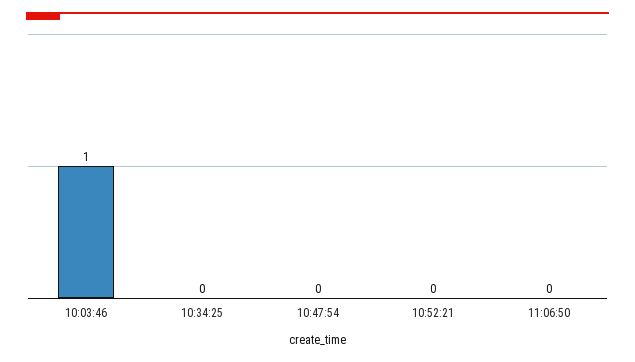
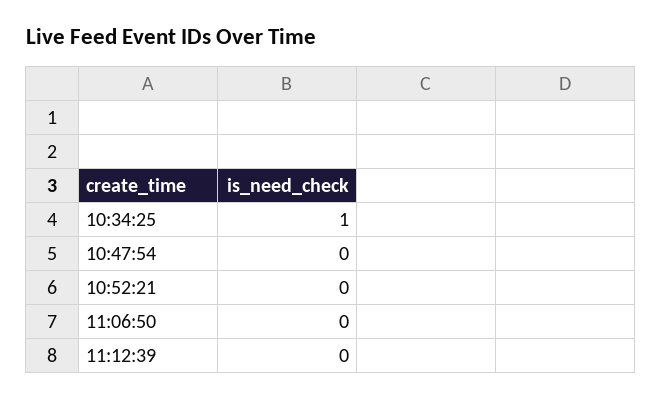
10:03:46: 1 -> none
10:34:25: 0 -> 1
11:12:39: none -> 0

